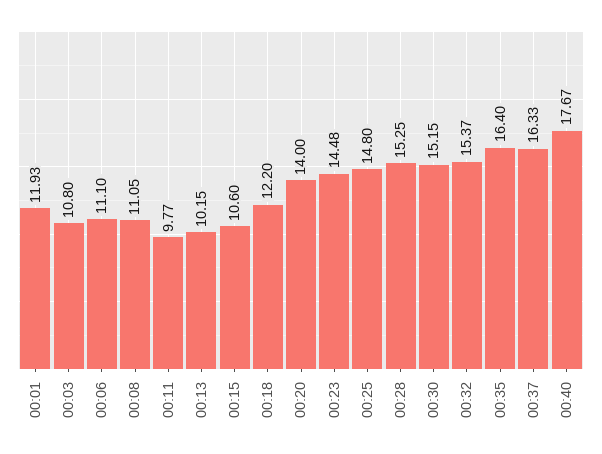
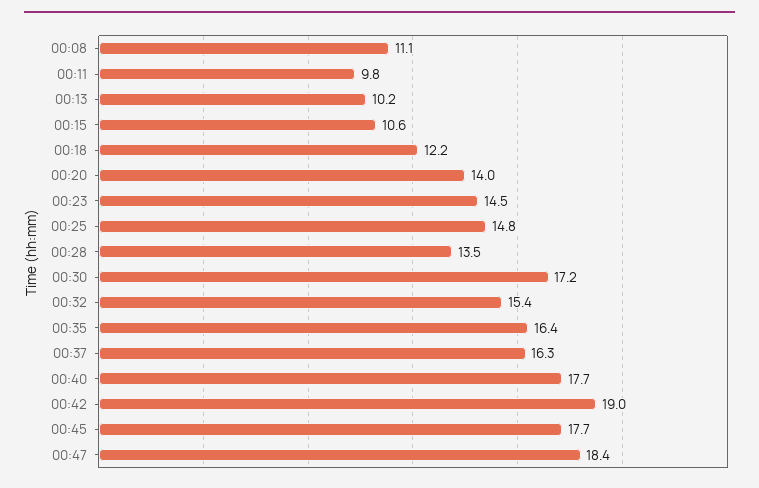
00:01: 11.93 -> none
00:03: 10.8 -> none
00:06: 11.1 -> none
00:28: 15.25 -> 13.5
00:30: 15.15 -> 17.2
00:42: none -> 19
00:45: none -> 17.7
00:47: none -> 18.4

